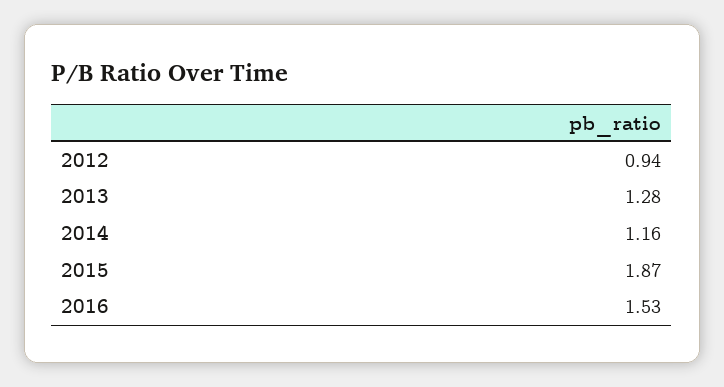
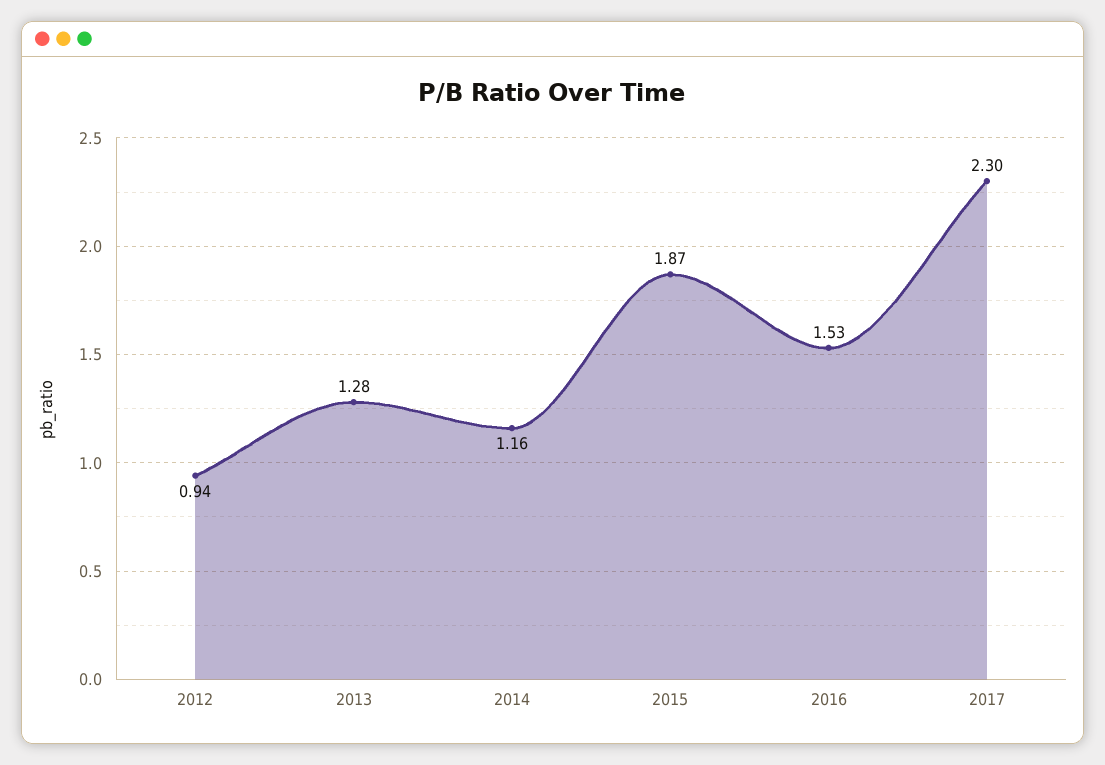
2017: none -> 2.3

